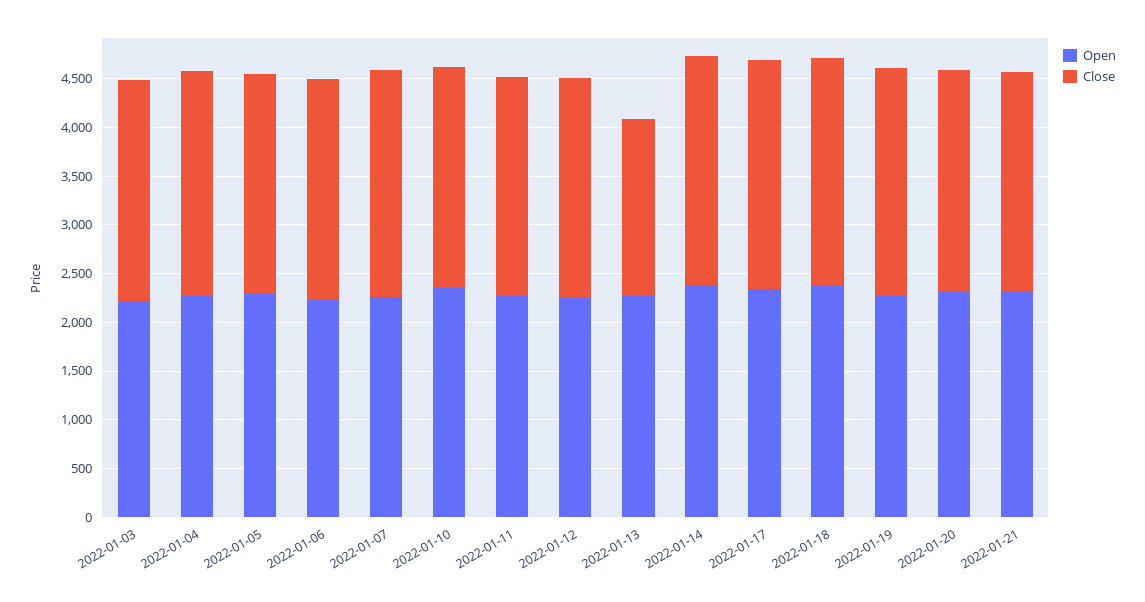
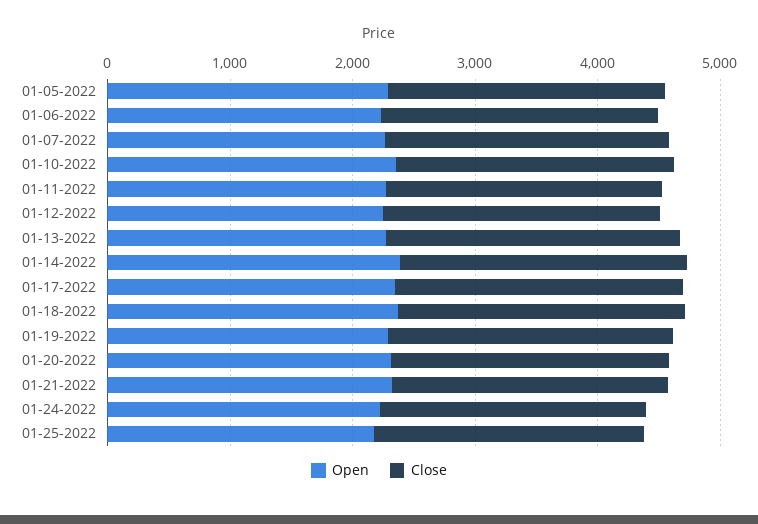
Open, 2022-01-03: 2200 -> none
Close, 2022-01-03: 2300 -> none
Open, 2022-01-04: 2300 -> none
Close, 2022-01-04: 2300 -> none
Close, 2022-01-13: 1800 -> 2400
Open, 01-24-2022: none -> 2200
Close, 01-24-2022: none -> 2200
Open, 01-25-2022: none -> 2200
Close, 01-25-2022: none -> 2200

